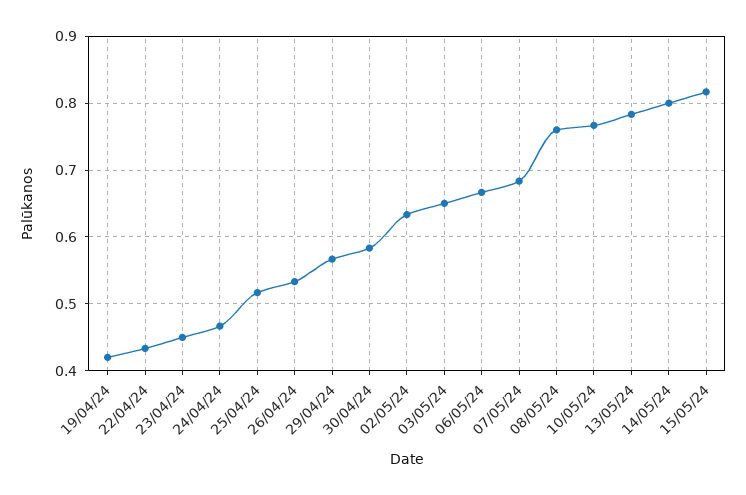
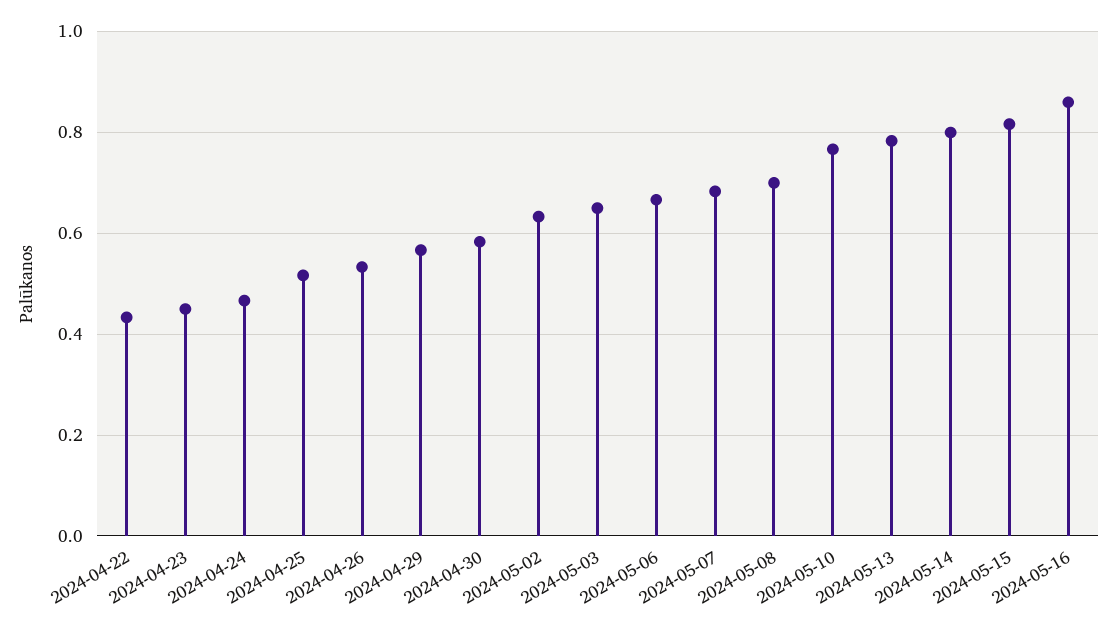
19/04/24: 0.42 -> none
08/05/24: 0.76 -> 0.7
2024-05-16: none -> 0.86

